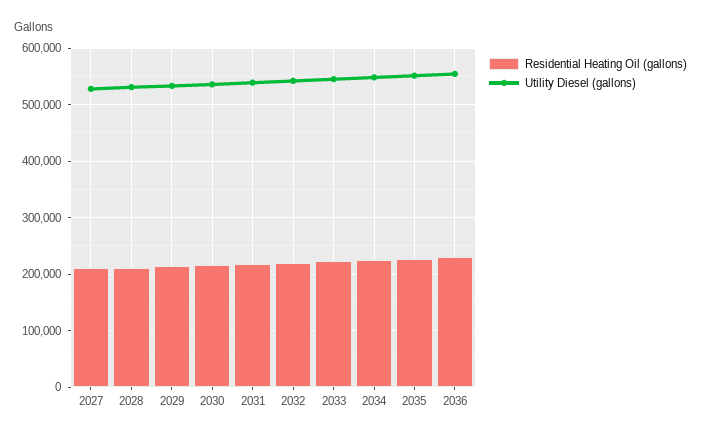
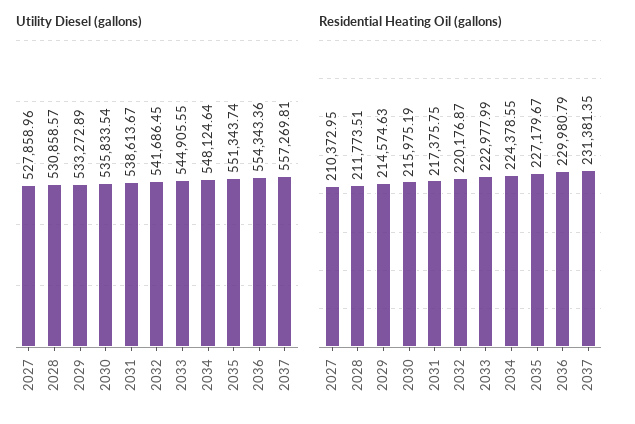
Utility Diesel (gallons), 2037: none -> 557269.81
Residential Heating Oil (gallons), 2037: none -> 231381.35

